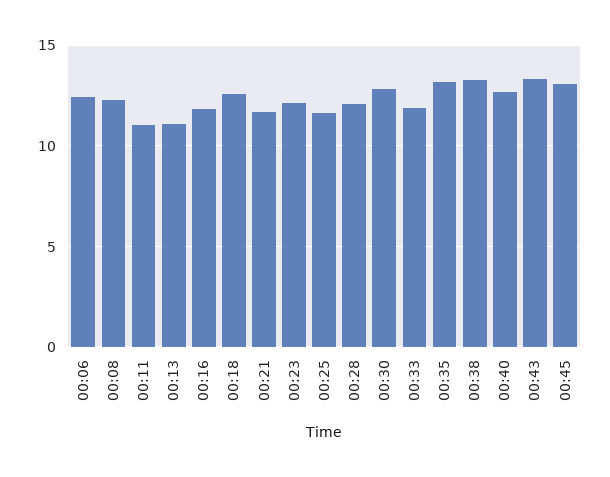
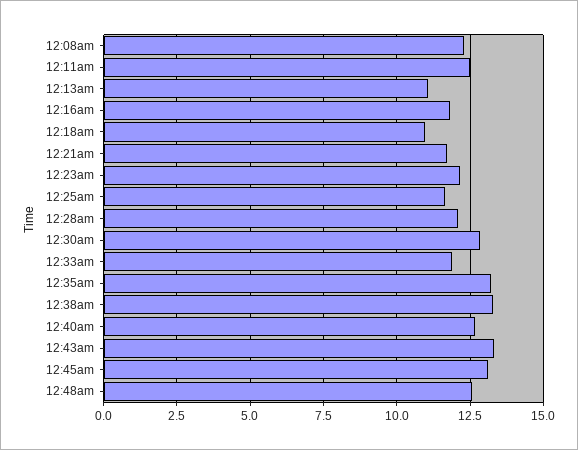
00:06: 12.5 -> none
00:11: 11 -> 12.5
00:18: 12.5 -> 11
12:48am: none -> 12.5

